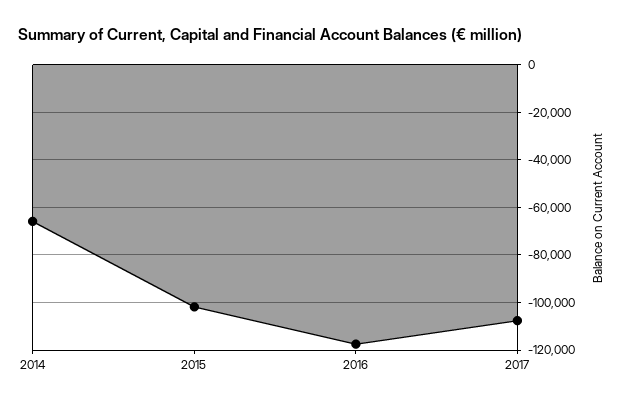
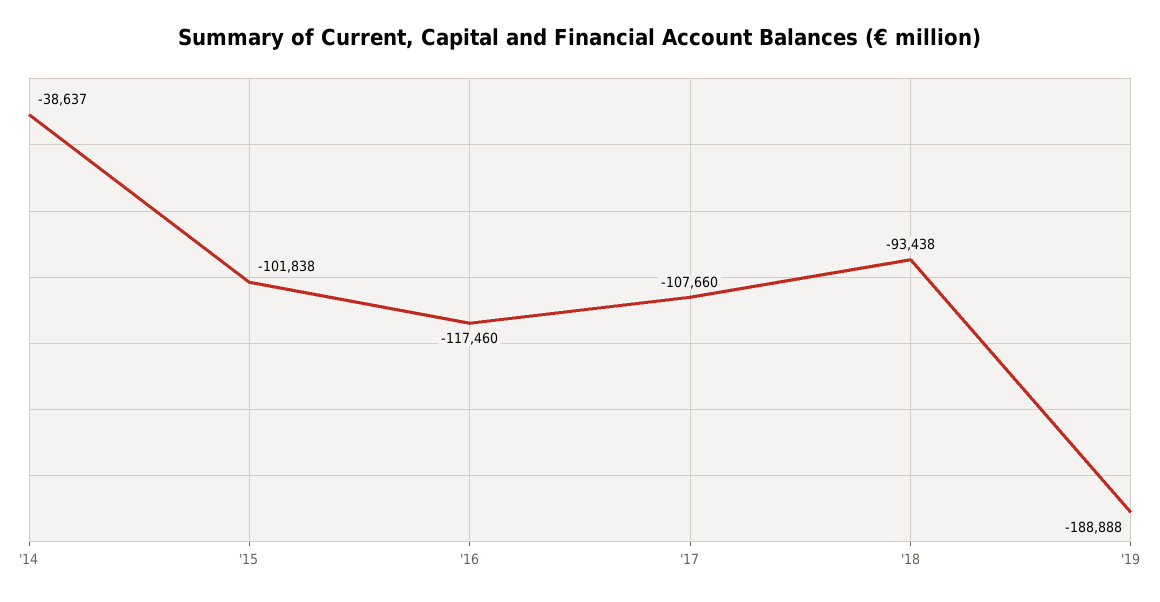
2014: -65000 -> -38637
'18: none -> -93438
'19: none -> -188888

